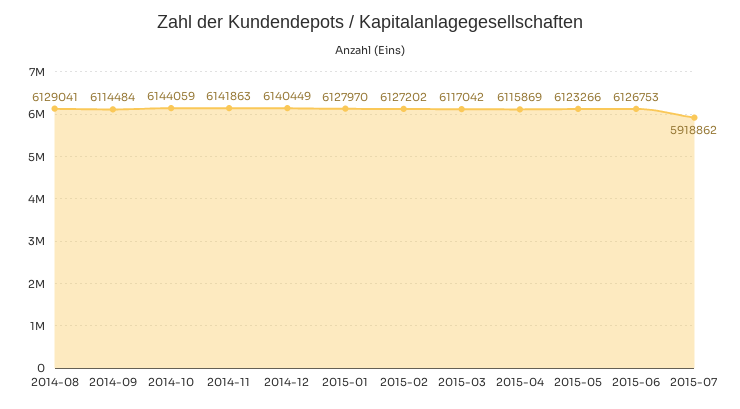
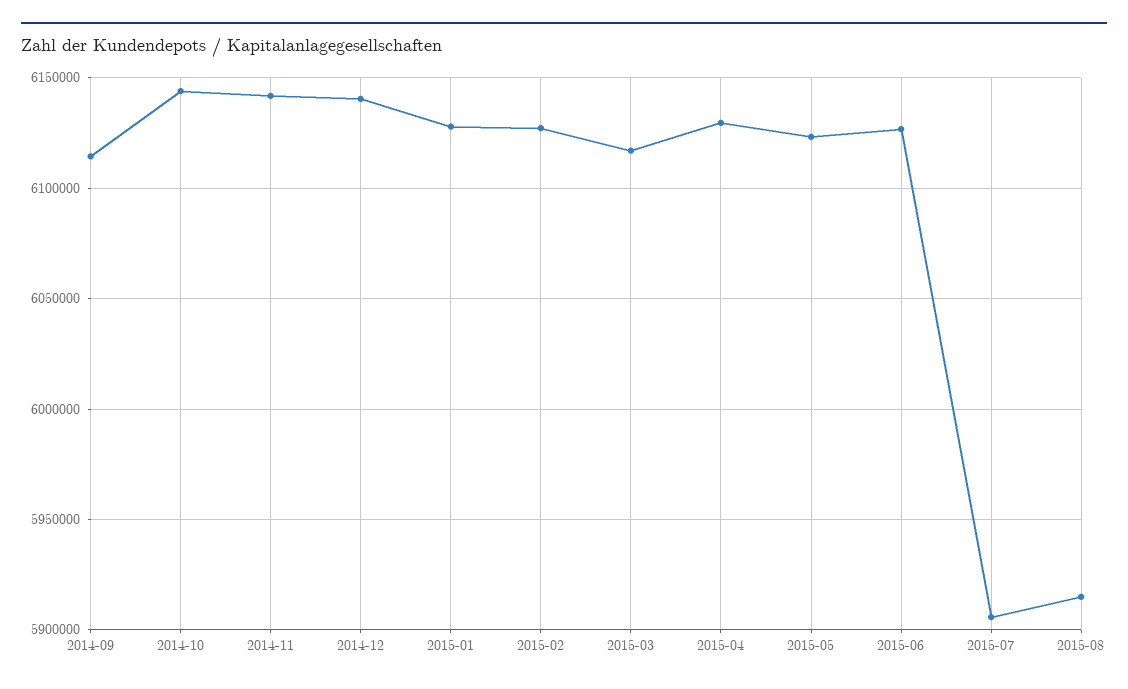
2014-08: 6129041 -> none
2015-04: 6115869 -> 6130000
2015-07: 5918862 -> 5905000
2015-08: none -> 5915000

